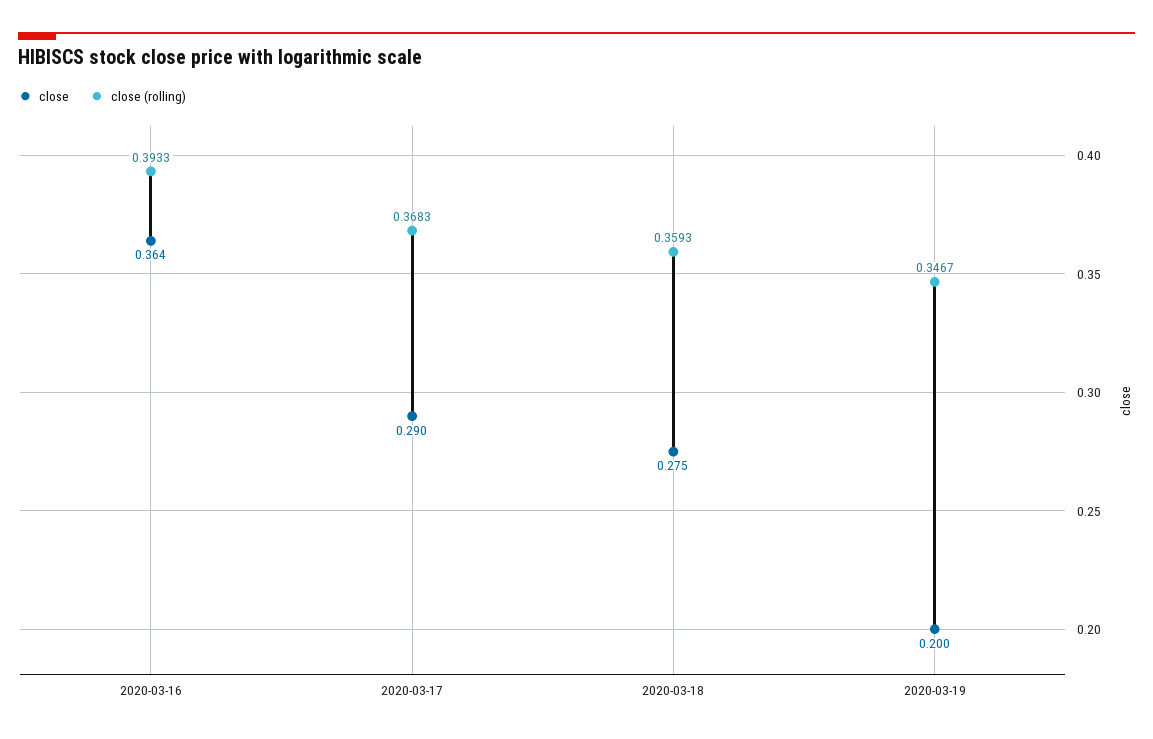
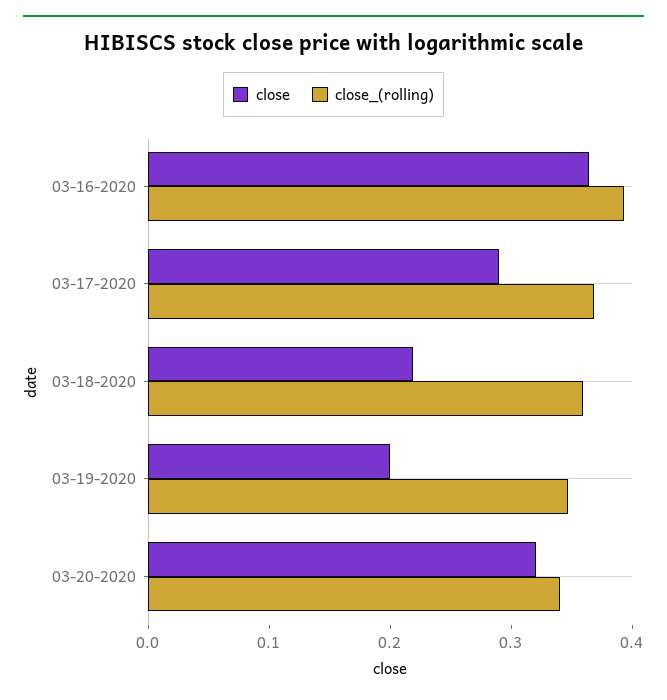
close, 2020-03-18: 0.275 -> 0.22
close, 03-20-2020: none -> 0.32
close (rolling), 03-20-2020: none -> 0.34

